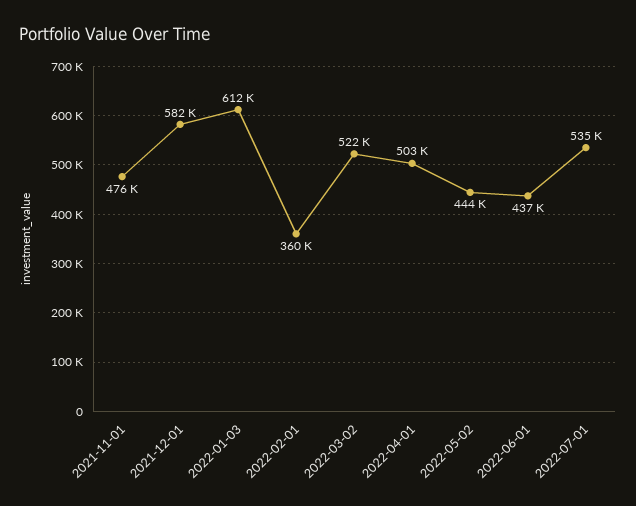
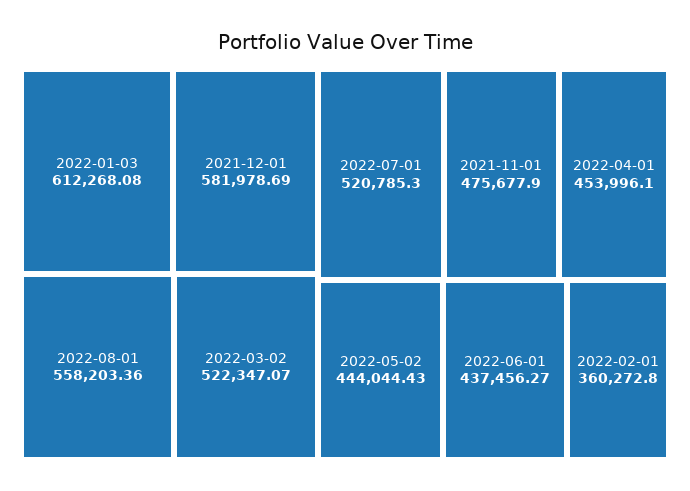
2022-04-01: 503000 -> 453996.1
2022-07-01: 535000 -> 520785.3
2022-08-01: none -> 558203.36

